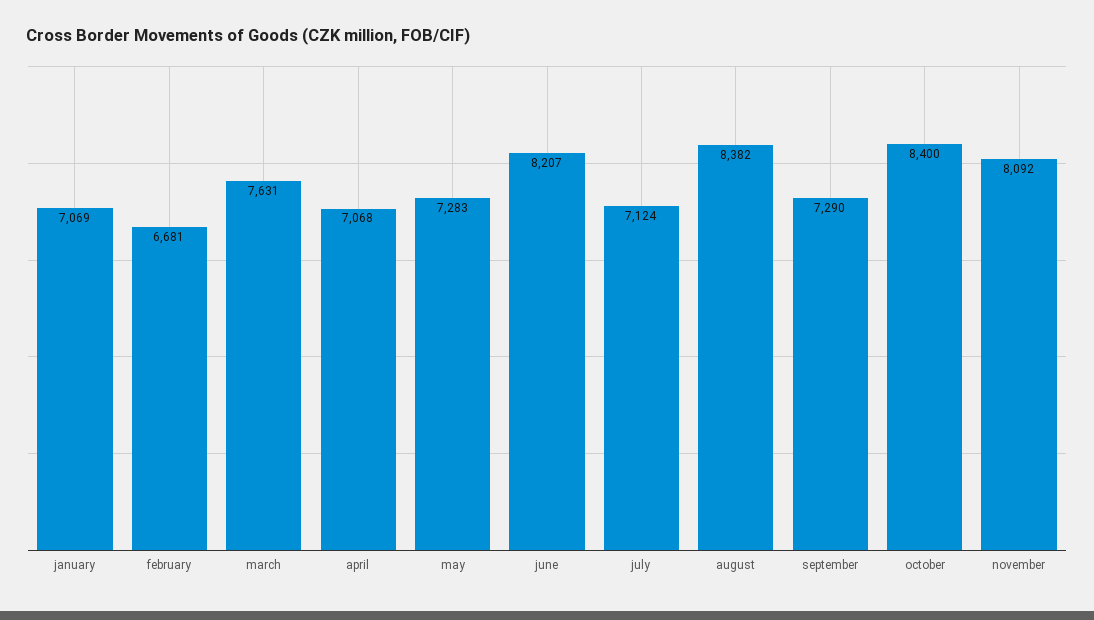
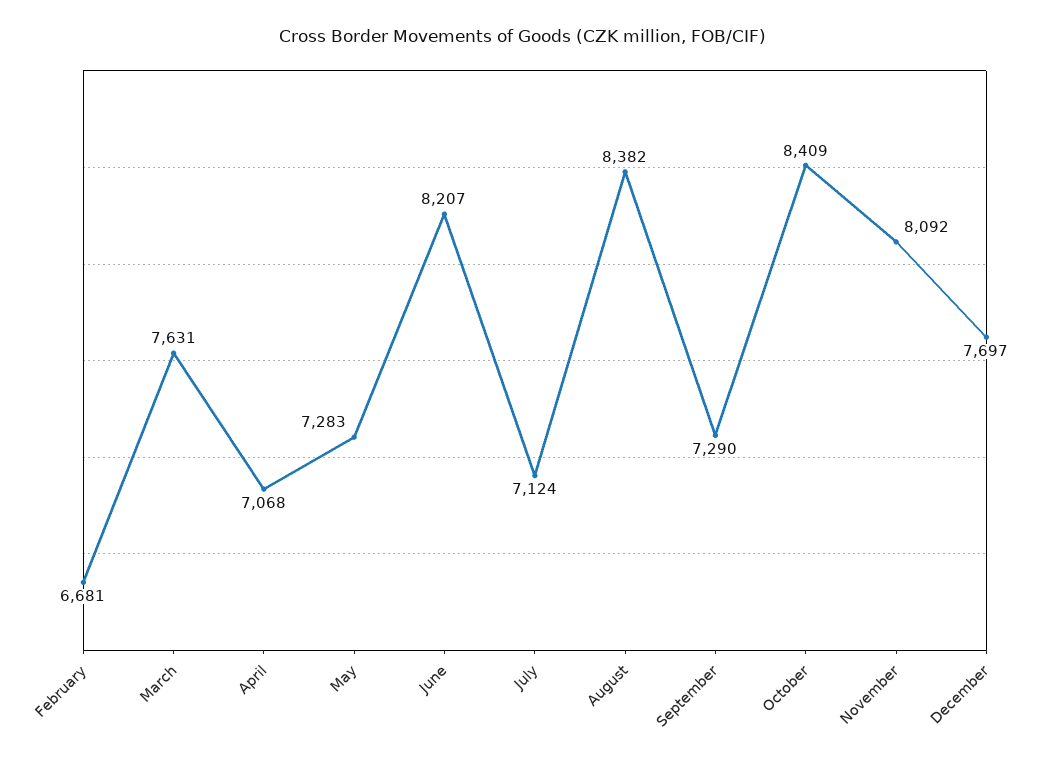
january: 7069 -> none
october: 8400 -> 8409
December: none -> 7697

